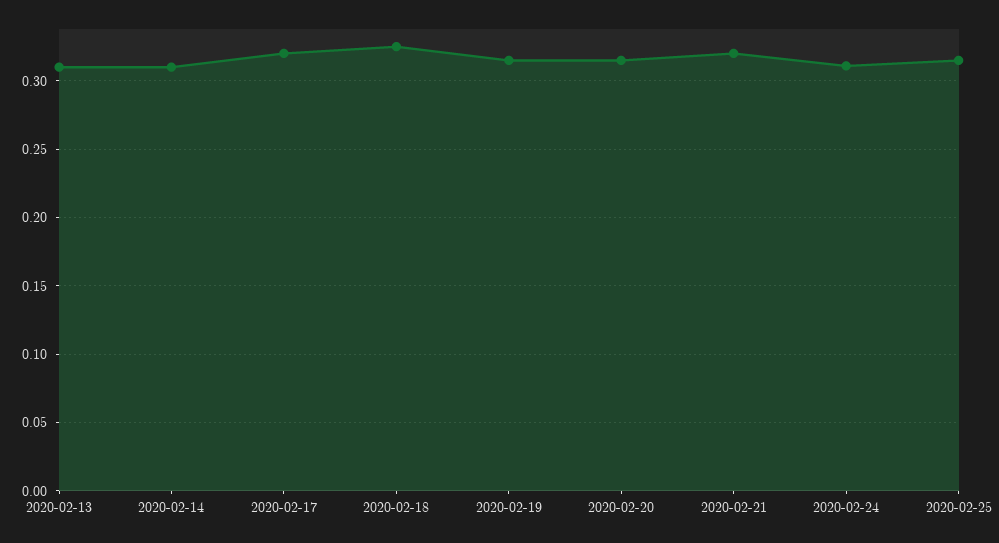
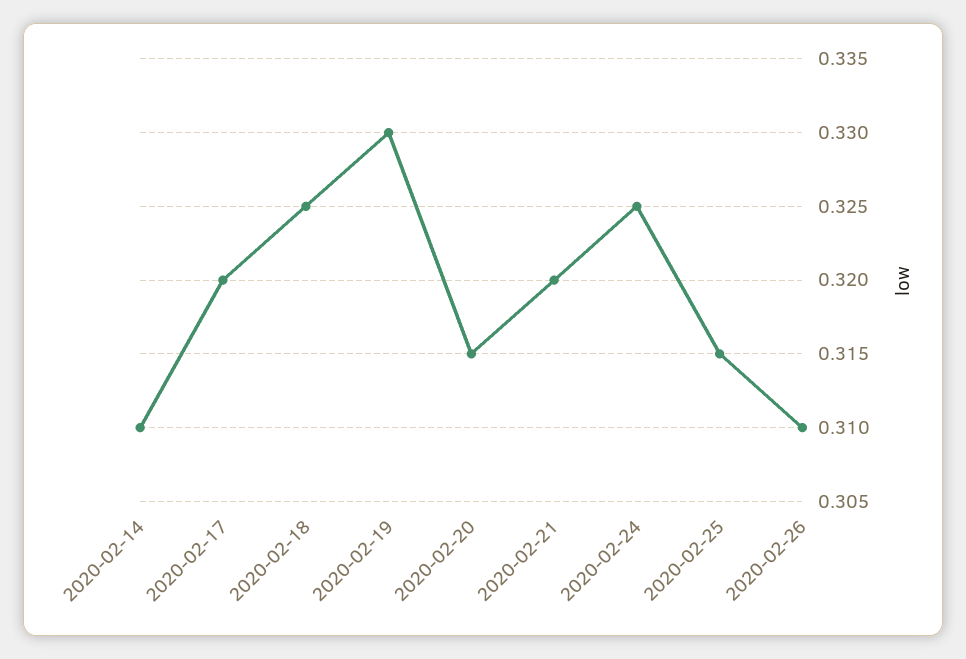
2020-02-13: 0.31 -> none
2020-02-19: 0.315 -> 0.33
2020-02-24: 0.31 -> 0.325
2020-02-26: none -> 0.31

